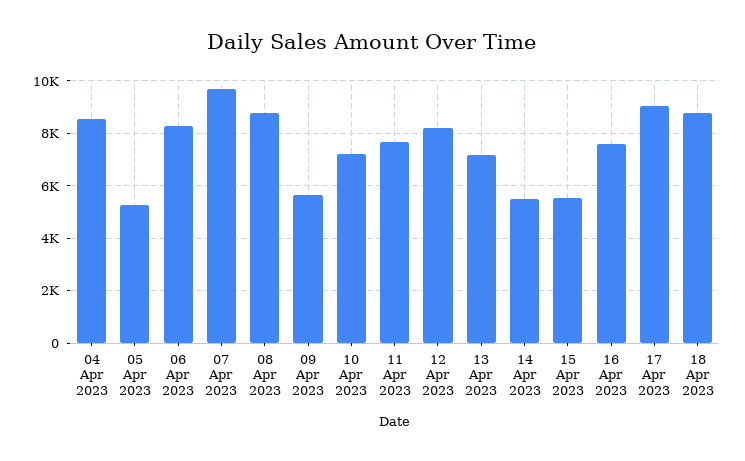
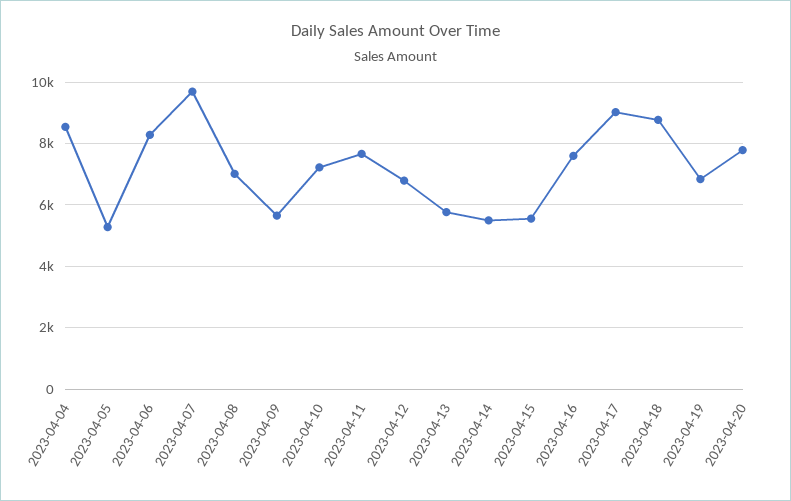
08 Apr 2023: 8750 -> 7000
12 Apr 2023: 8250 -> 6800
13 Apr 2023: 7250 -> 5800
2023-04-19: none -> 6800
2023-04-20: none -> 7800

